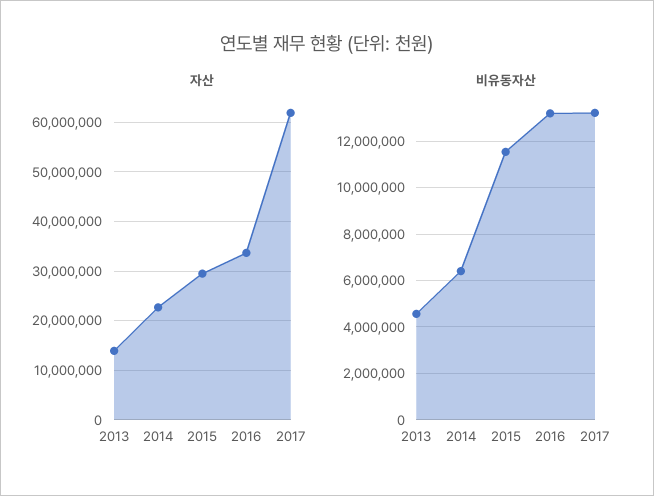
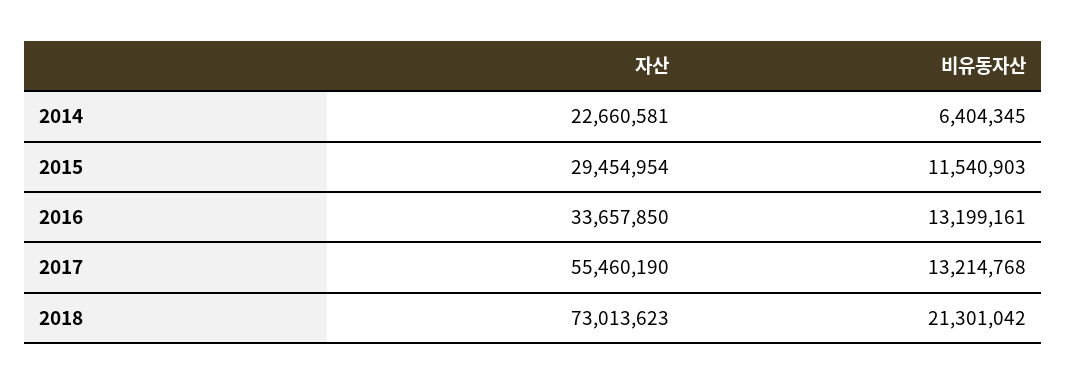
자산, 2013: 14000000 -> none
자산, 2017: 62000000 -> 55460190
비유동자산, 2013: 4500000 -> none
자산, 2018: none -> 73013623
비유동자산, 2018: none -> 21301042

